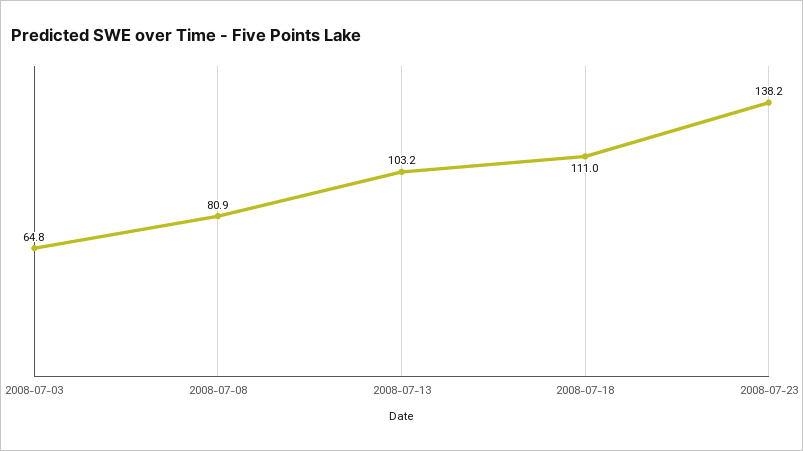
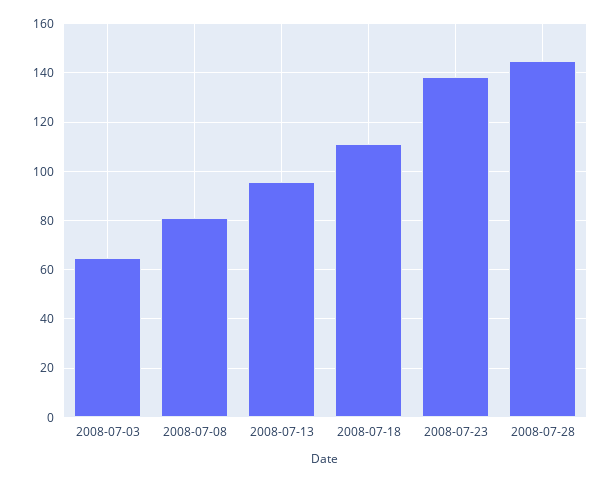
2008-07-13: 103.2 -> 95
2008-07-28: none -> 145

